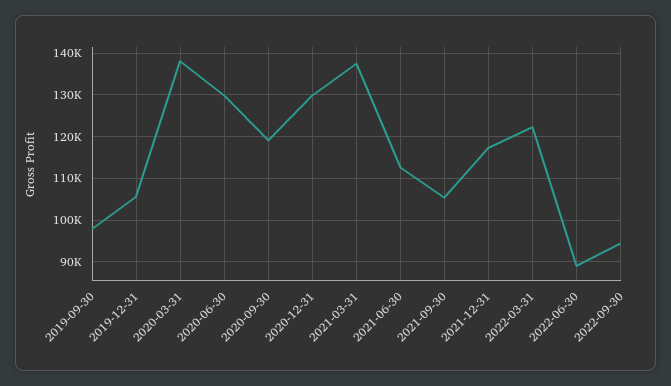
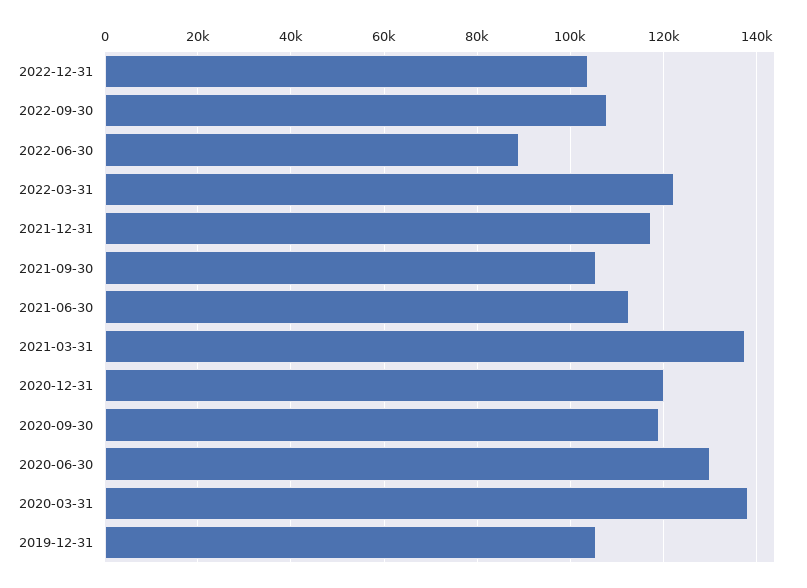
2019-09-30: 98000 -> none
2020-12-31: 130000 -> 120000
2022-09-30: 94000 -> 108000
2022-12-31: none -> 104000

